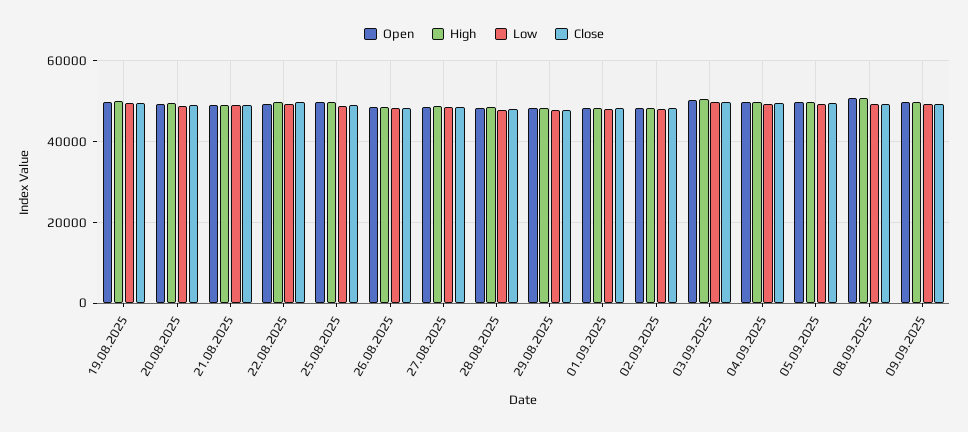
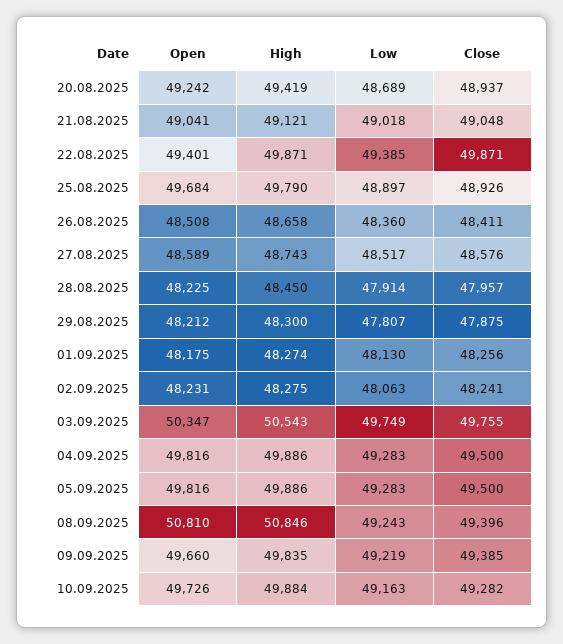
Open, 19.08.2025: 50000 -> none
High, 19.08.2025: 50000 -> none
Low, 19.08.2025: 50000 -> none
Close, 19.08.2025: 50000 -> none
Open, 10.09.2025: none -> 49726
High, 10.09.2025: none -> 49884
Low, 10.09.2025: none -> 49163
Close, 10.09.2025: none -> 49282

